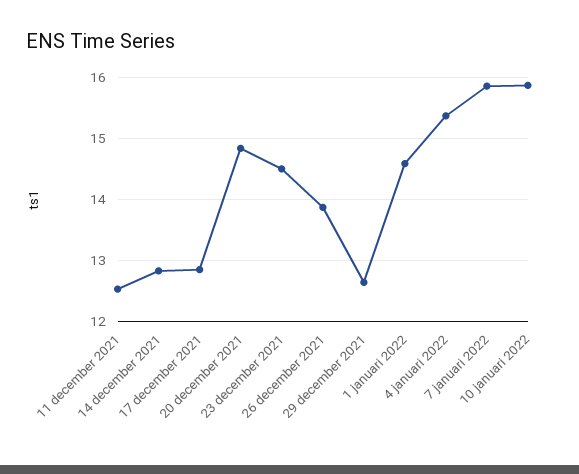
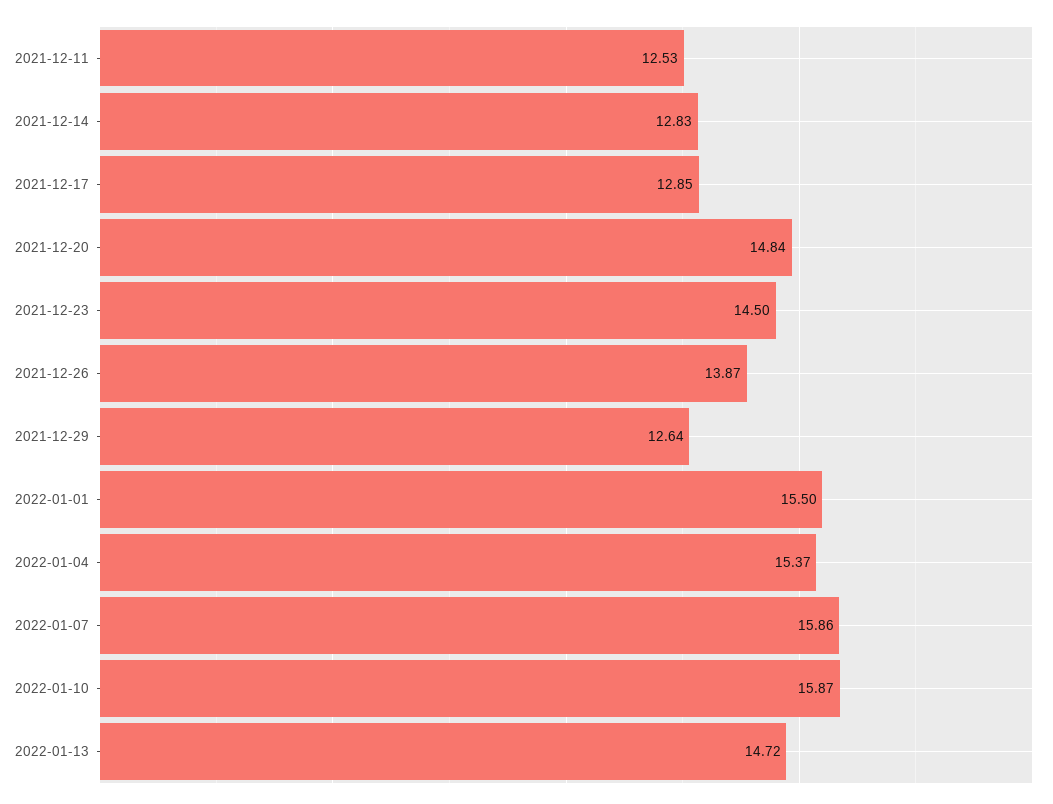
1 januari 2022: 14.6 -> 15.5
2022-01-13: none -> 14.72

